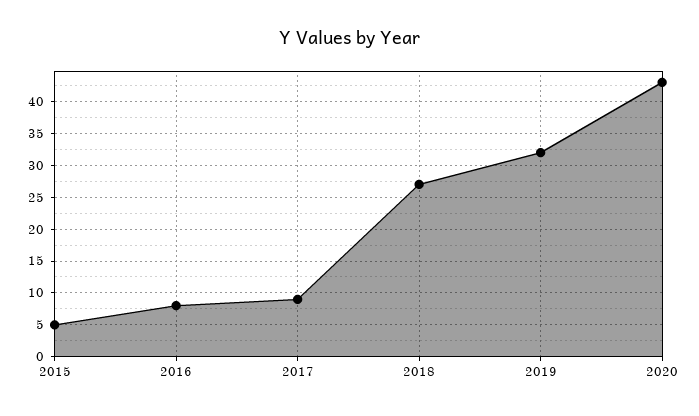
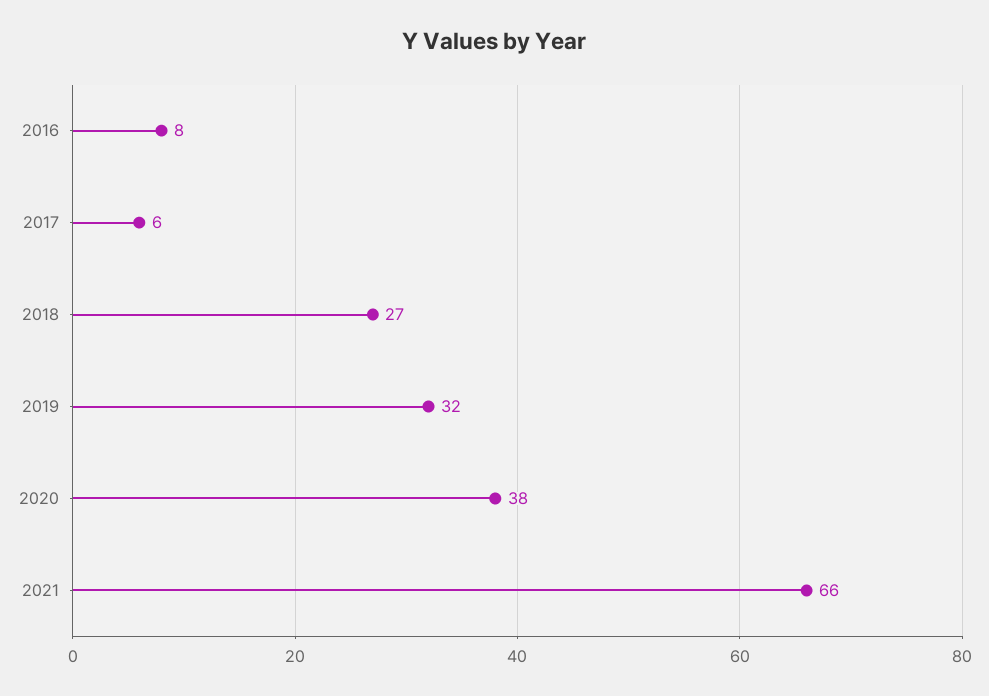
2015: 5 -> none
2017: 9 -> 6
2020: 43 -> 38
2021: none -> 66

